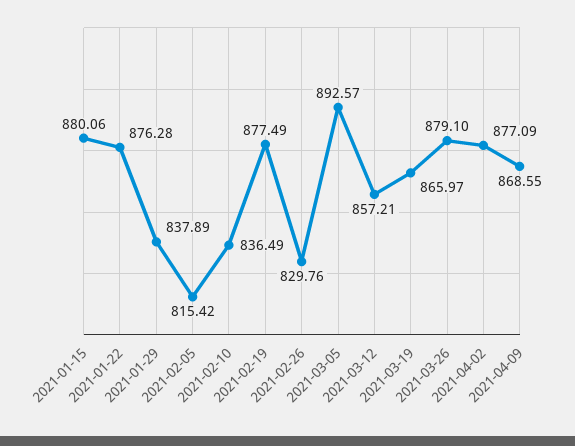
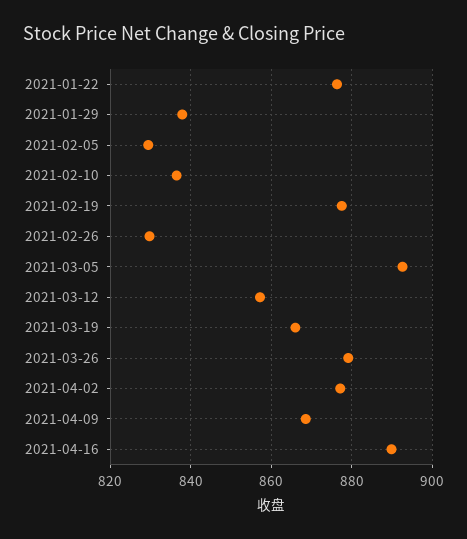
2021-01-15: 880.06 -> none
2021-02-05: 815.42 -> 830
2021-04-16: none -> 890

